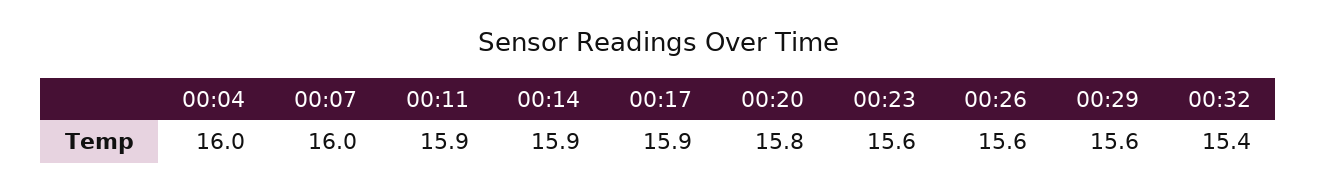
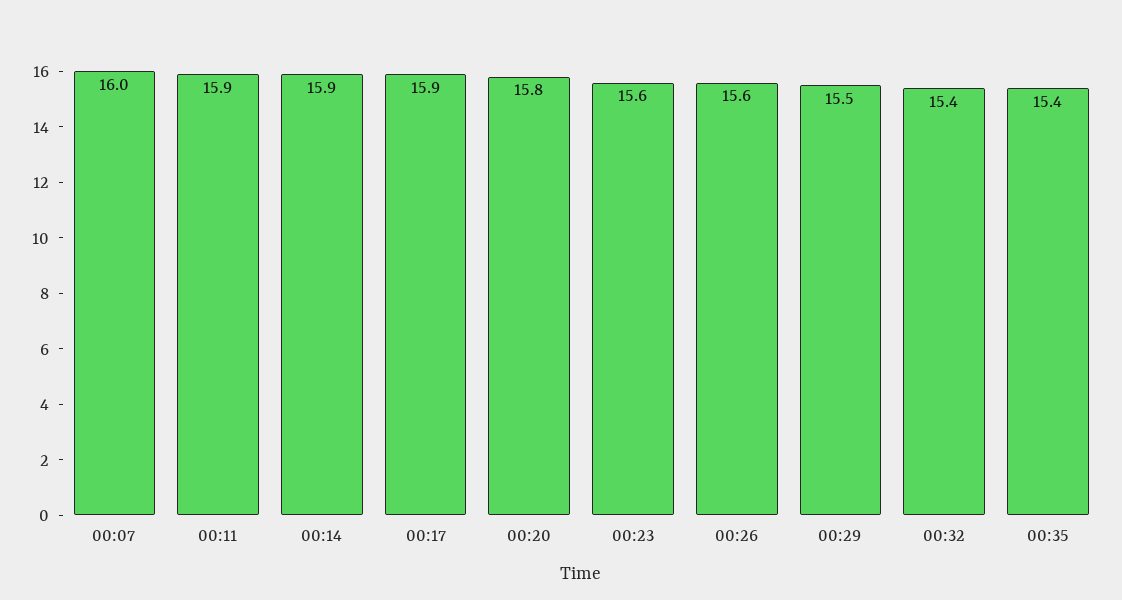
00:04: 16 -> none
00:29: 15.6 -> 15.5
00:35: none -> 15.4

